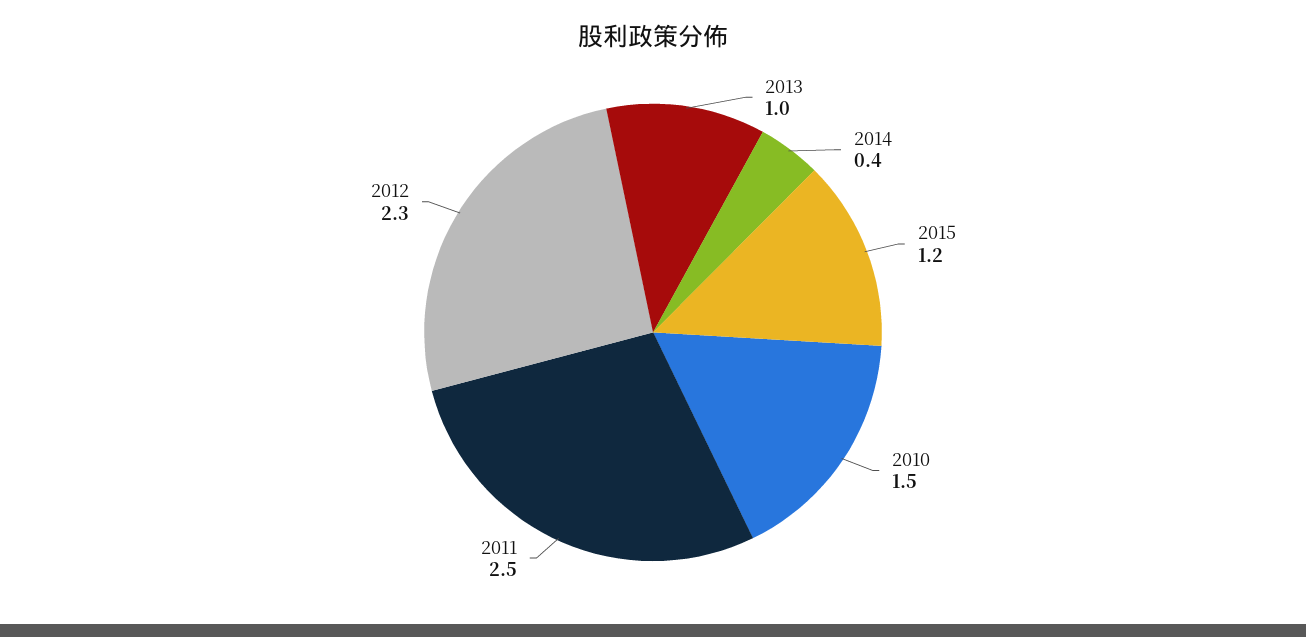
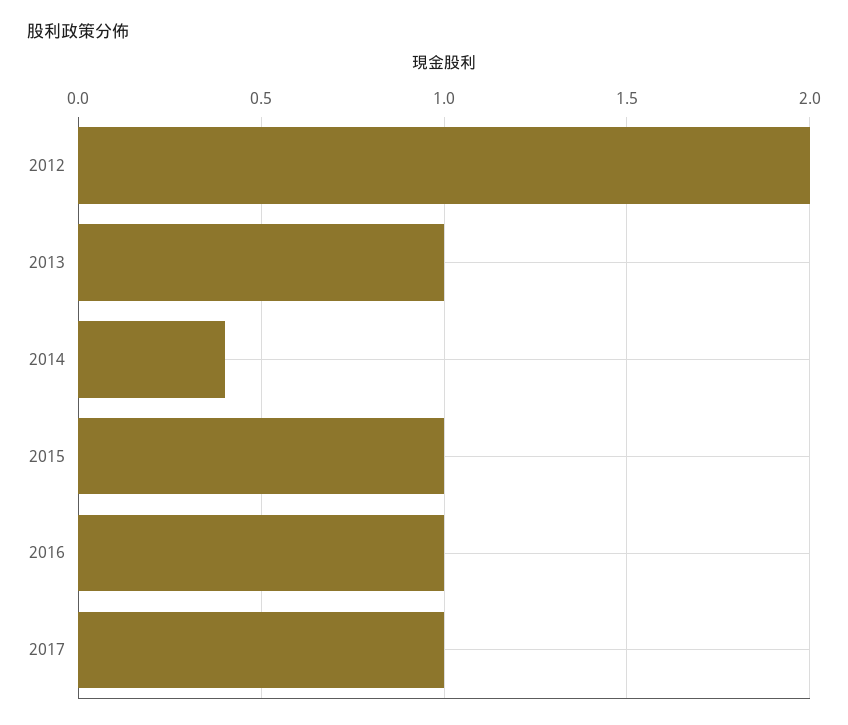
2015: 1.2 -> 1
2010: 1.5 -> none
2011: 2.5 -> none
2012: 2.3 -> 2
2016: none -> 1
2017: none -> 1

